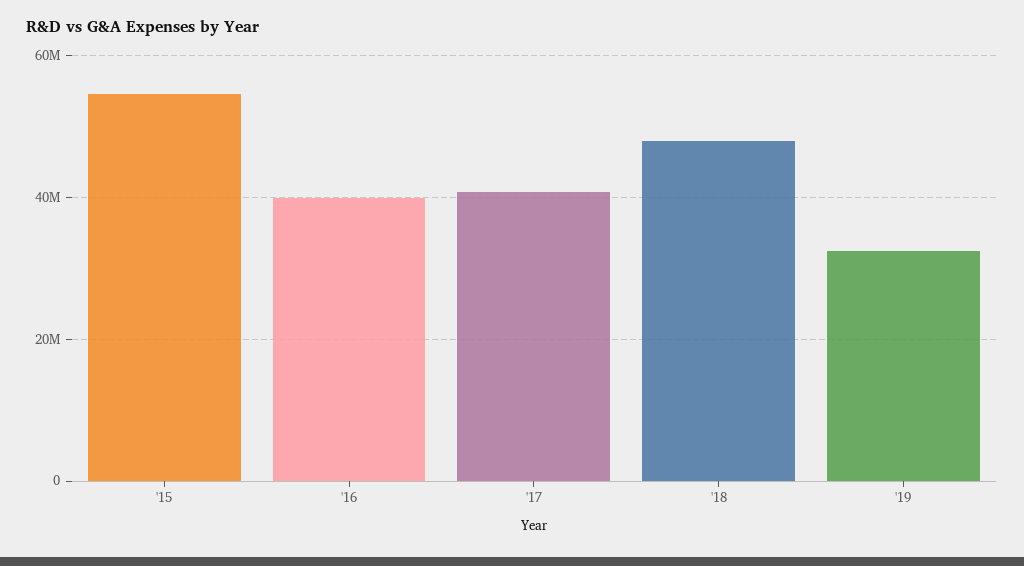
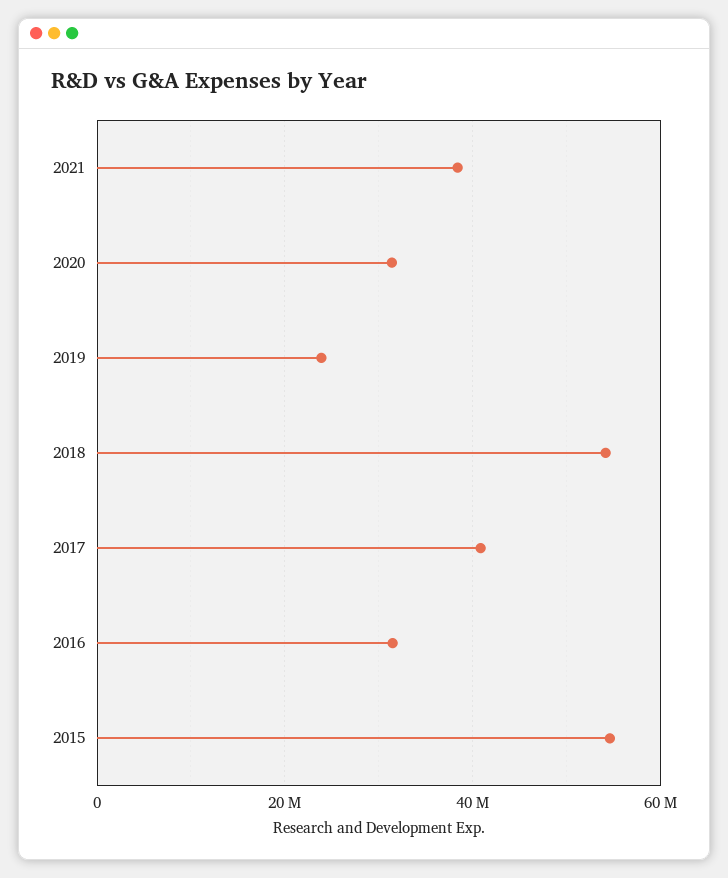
'16: 40000000 -> 32000000
'18: 48000000 -> 54000000
'19: 32000000 -> 24000000
2021: none -> 38000000
2020: none -> 32000000

